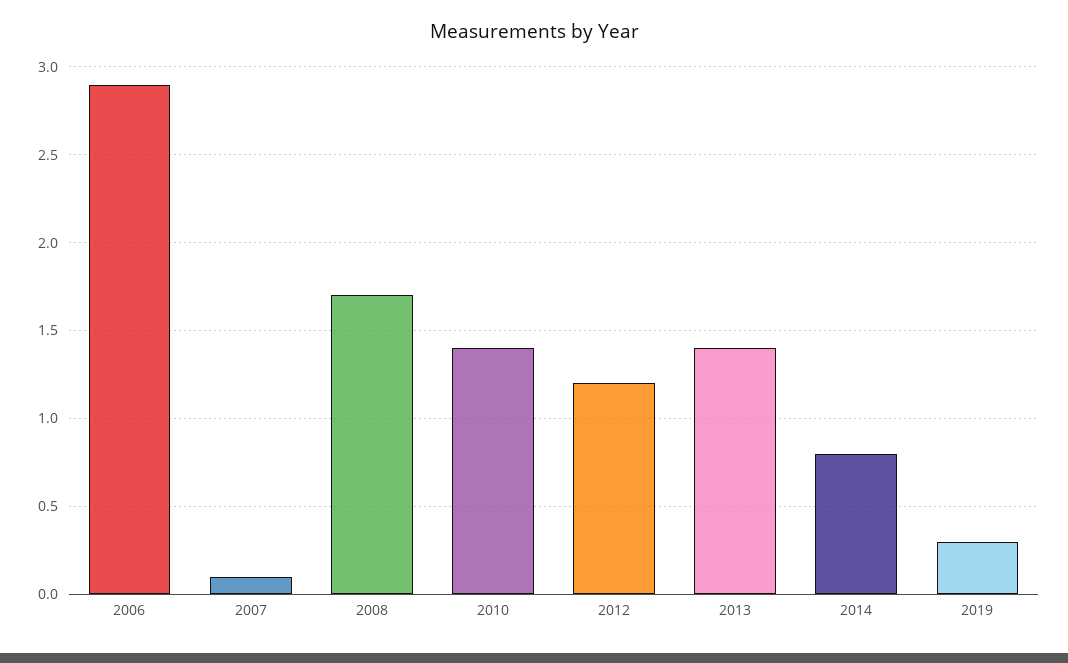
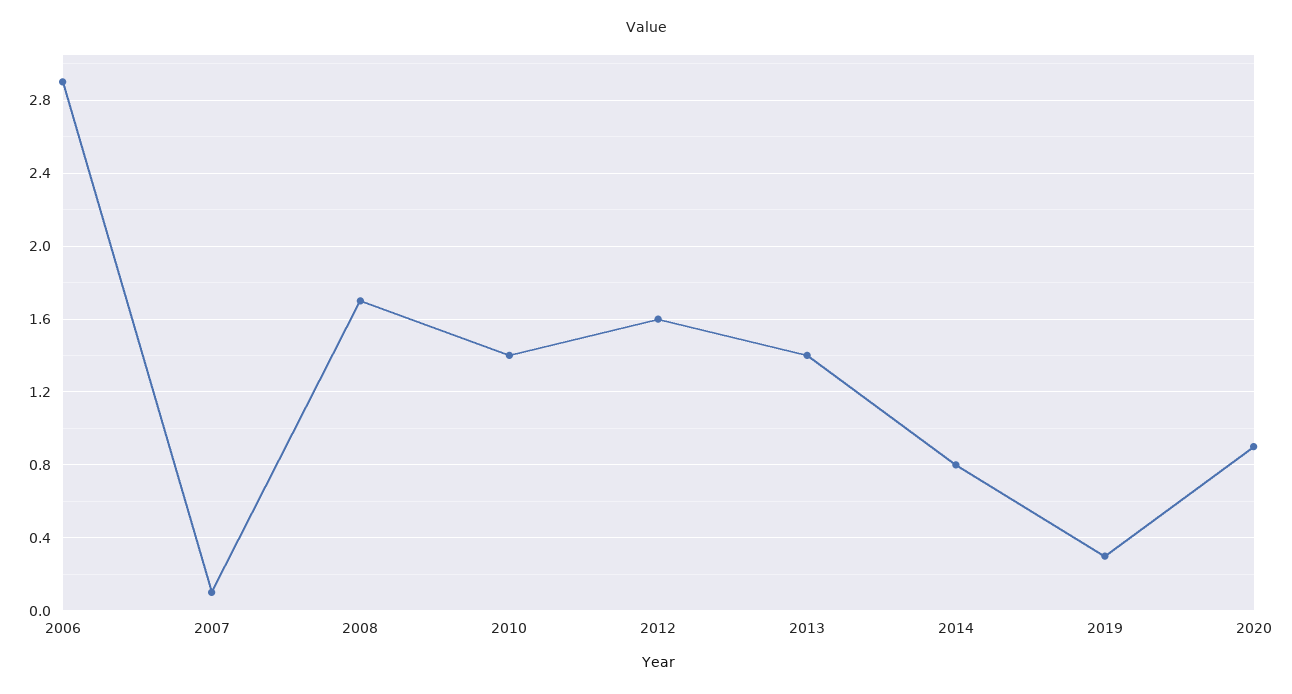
2012: 1.2 -> 1.6
2020: none -> 0.9

